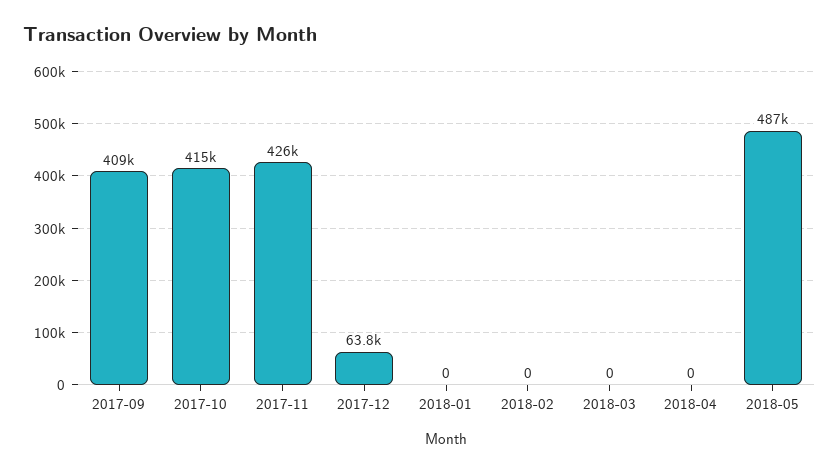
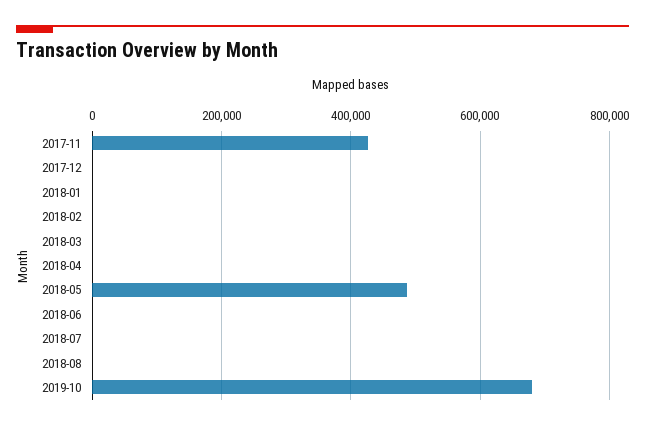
2017-09: 409000 -> none
2017-10: 415000 -> none
2017-12: 63800 -> 0
2018-06: none -> 0
2018-07: none -> 0
2018-08: none -> 0
2019-10: none -> 680000

